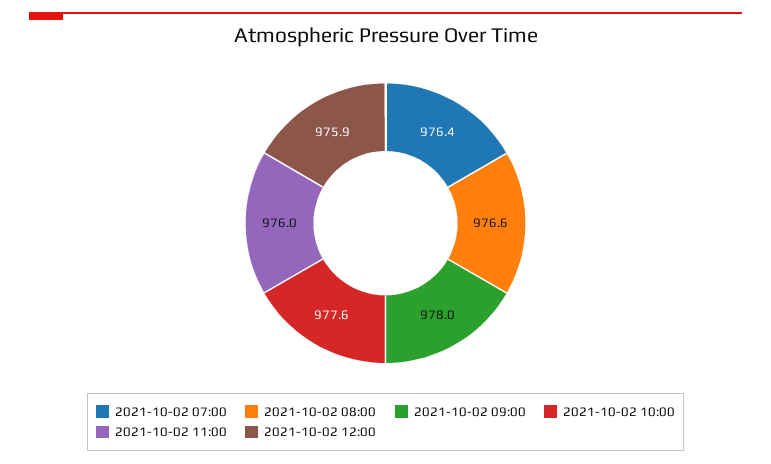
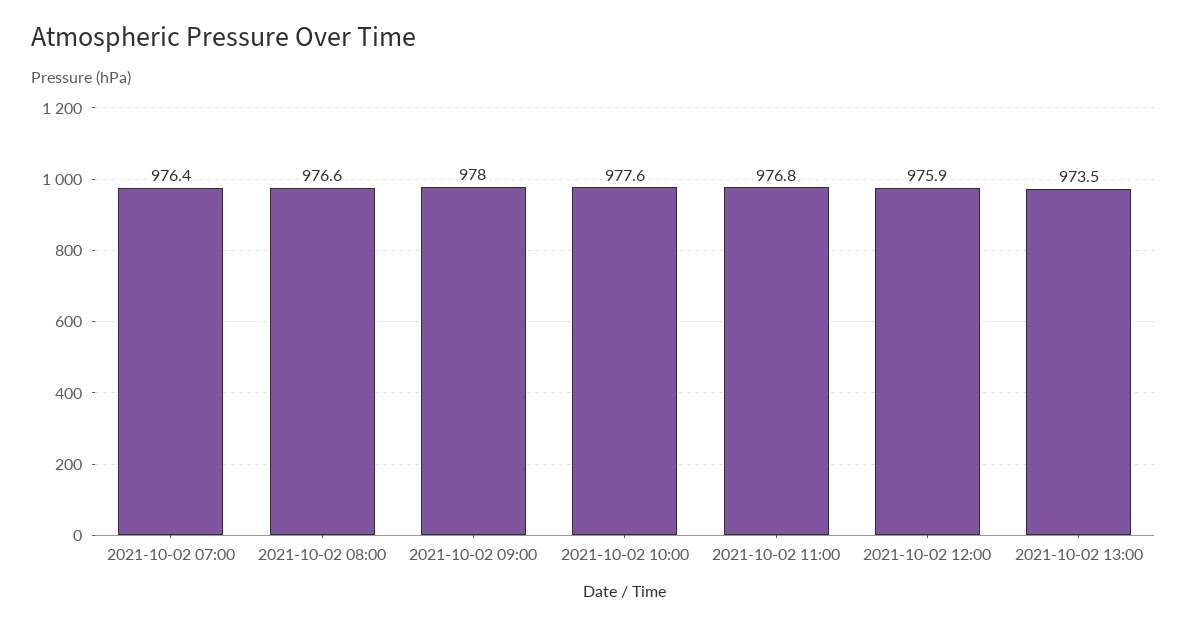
2021-10-02 11:00: 976 -> 976.8
2021-10-02 13:00: none -> 973.5

